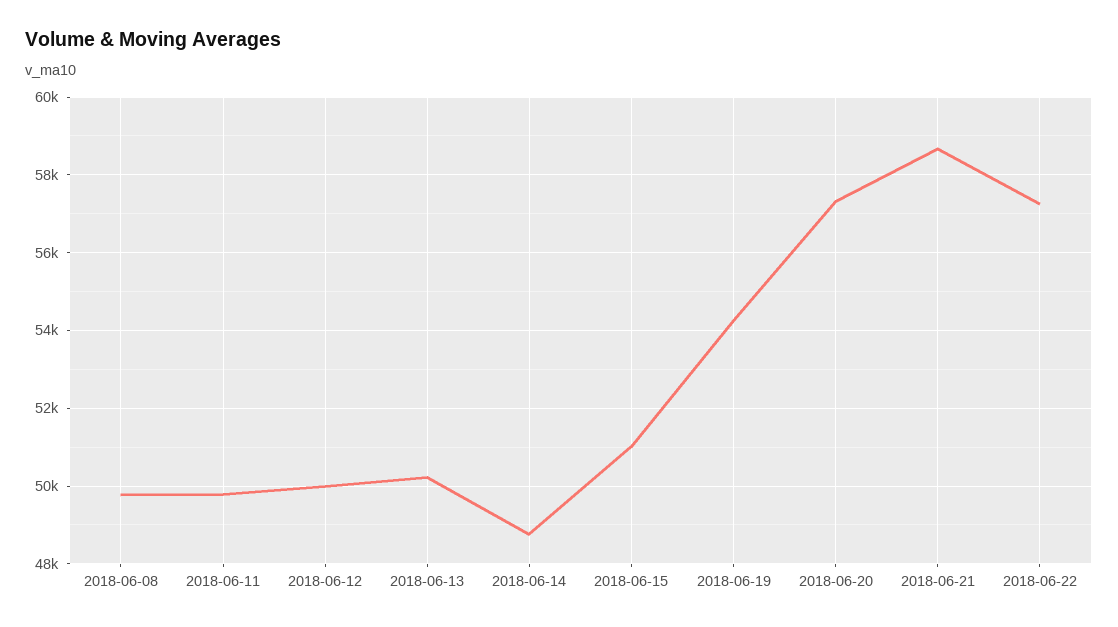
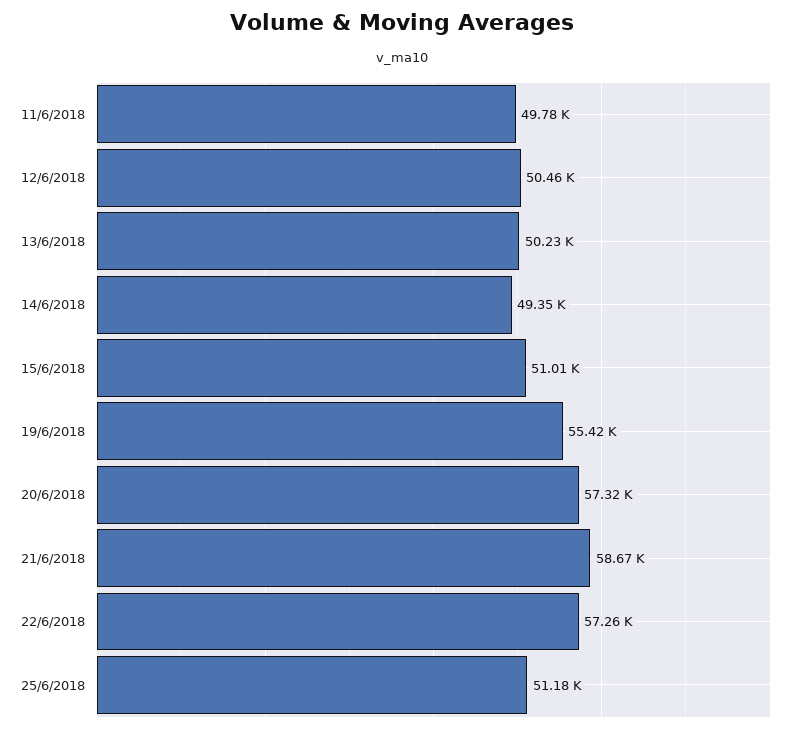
2018-06-08: 49800 -> none
2018-06-12: 50000 -> 50460
2018-06-14: 48800 -> 49350
2018-06-19: 54200 -> 55420
25/6/2018: none -> 51180

